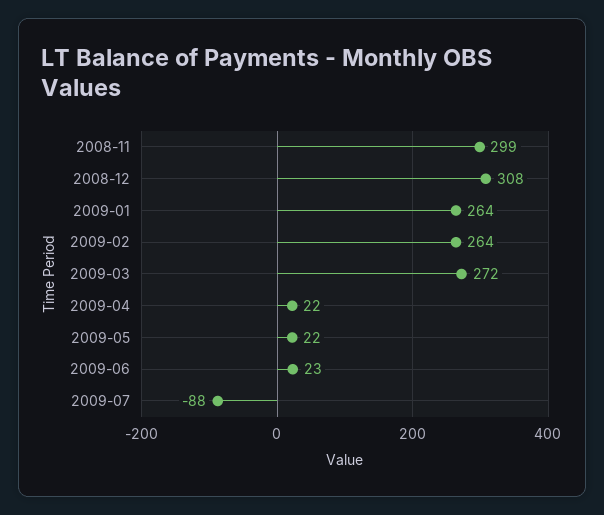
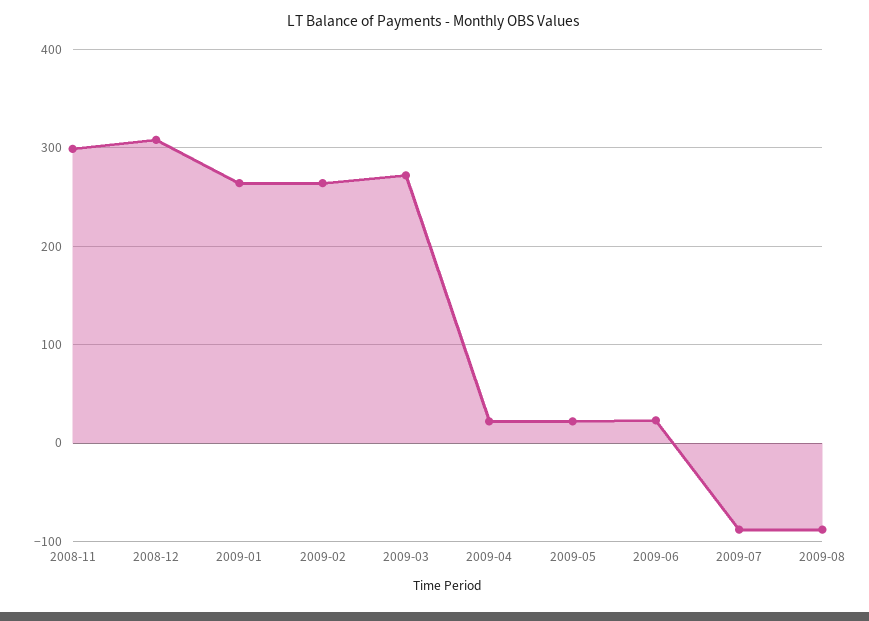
2009-08: none -> -90

